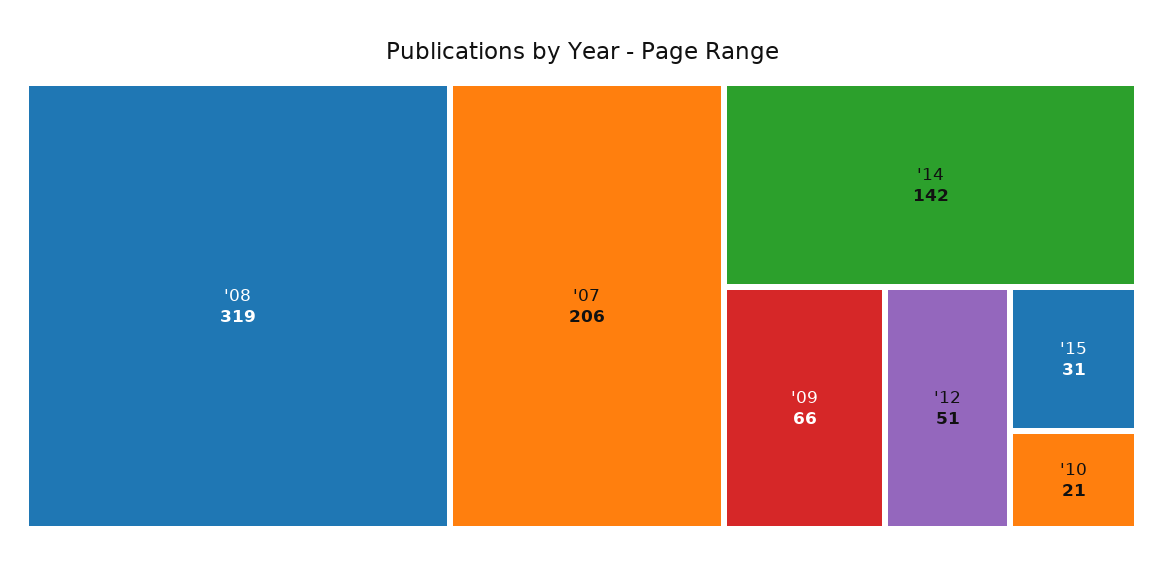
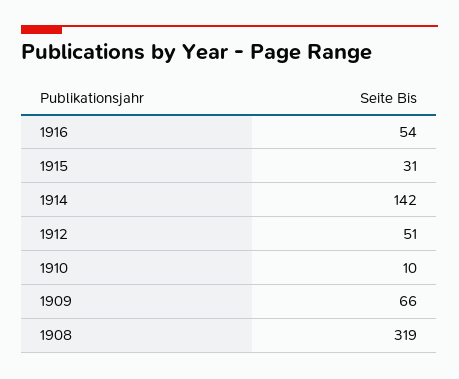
'07: 206 -> none
'10: 21 -> 10
1916: none -> 54

